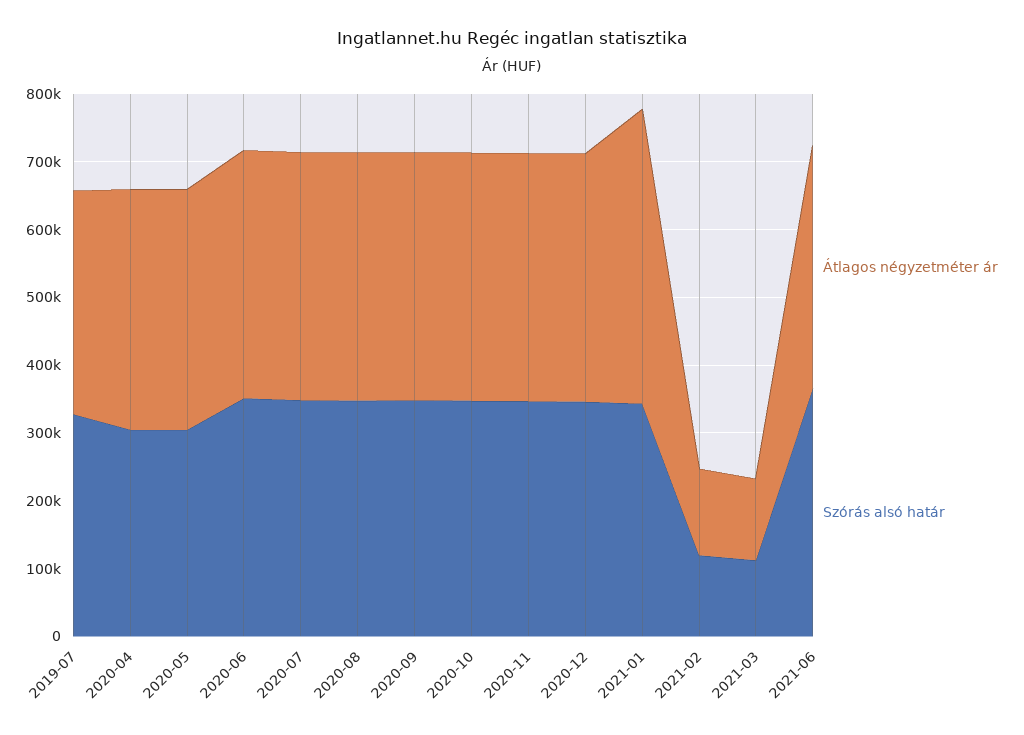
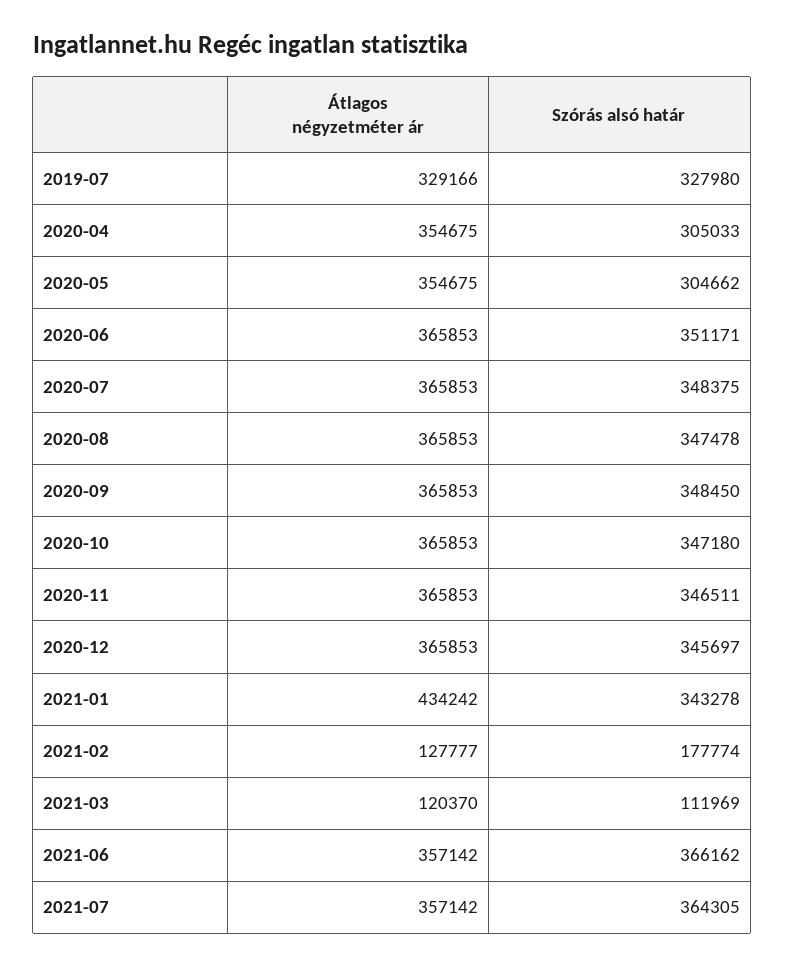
Szórás alsó határ, 2021-02: 120000 -> 177774
Átlagos négyzetméter ár, 2021-07: none -> 357142
Szórás alsó határ, 2021-07: none -> 364305

